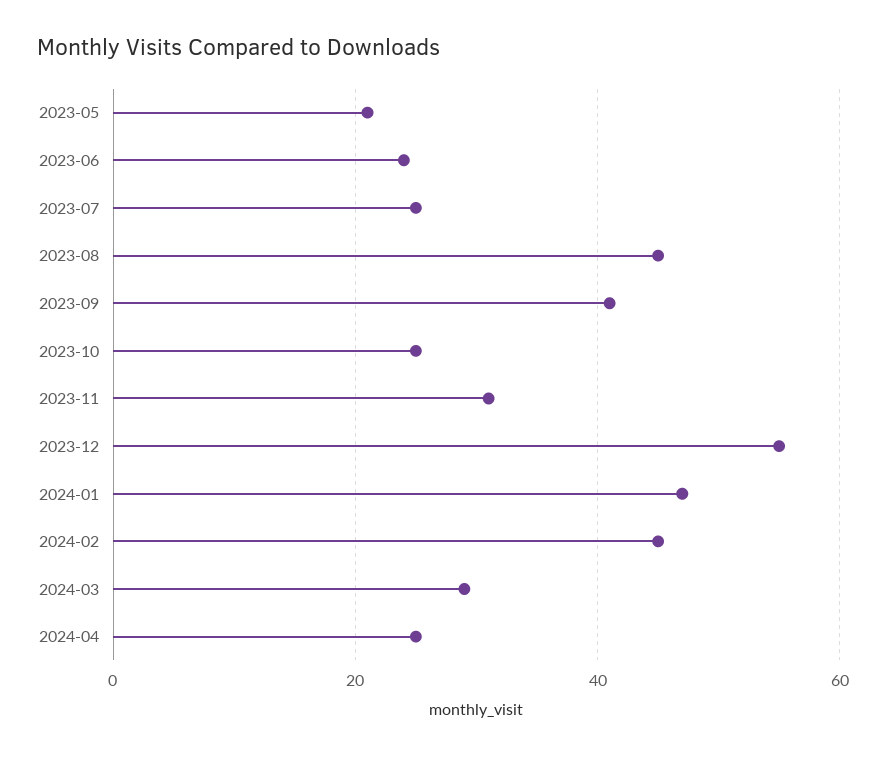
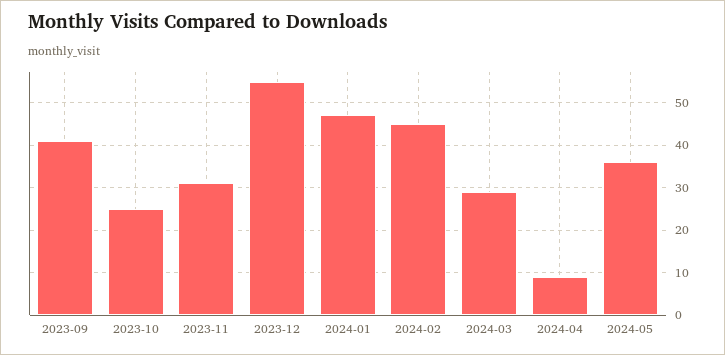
2023-05: 20 -> none
2023-06: 25 -> none
2023-07: 25 -> none
2023-08: 45 -> none
2024-04: 25 -> 10
2024-05: none -> 35

